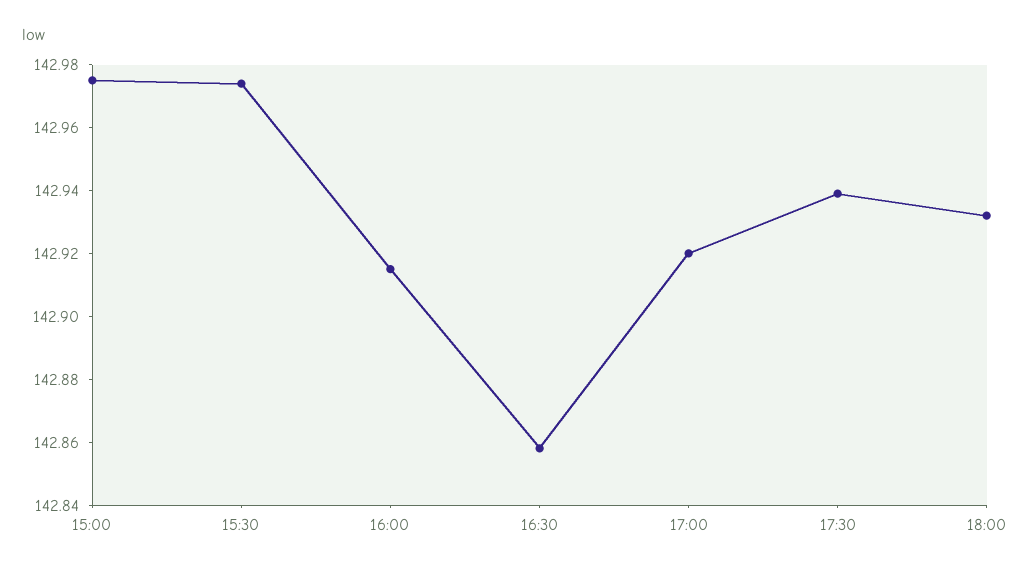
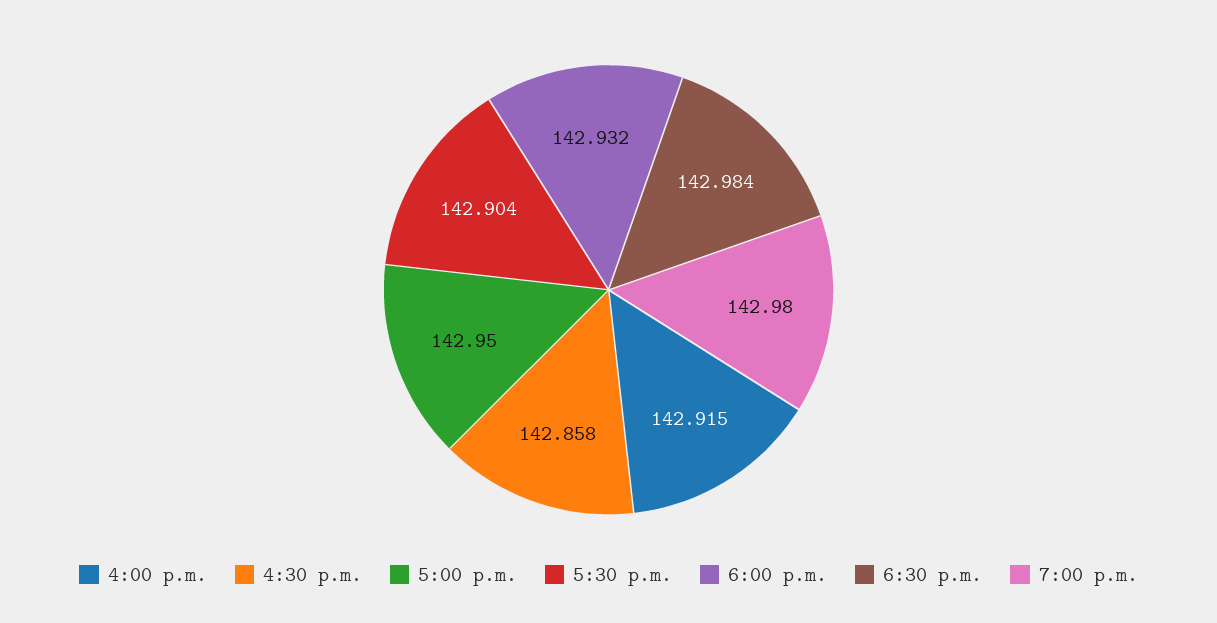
15:00: 142.975 -> none
15:30: 142.975 -> none
17:00: 142.92 -> 142.95
17:30: 142.94 -> 142.904
6:30 p.m.: none -> 142.984
7:00 p.m.: none -> 142.98

